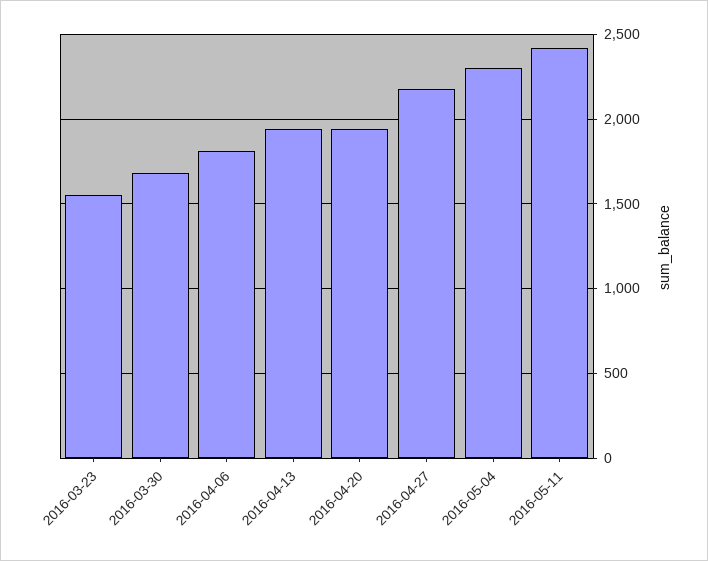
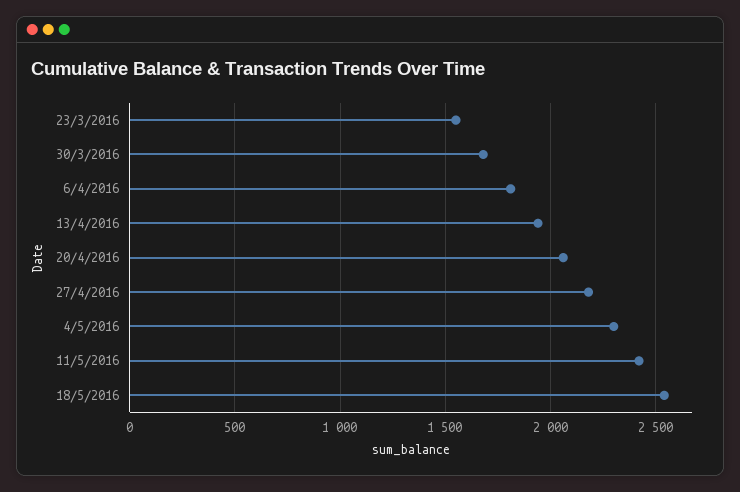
2016-04-20: 1950 -> 2050
18/5/2016: none -> 2550

